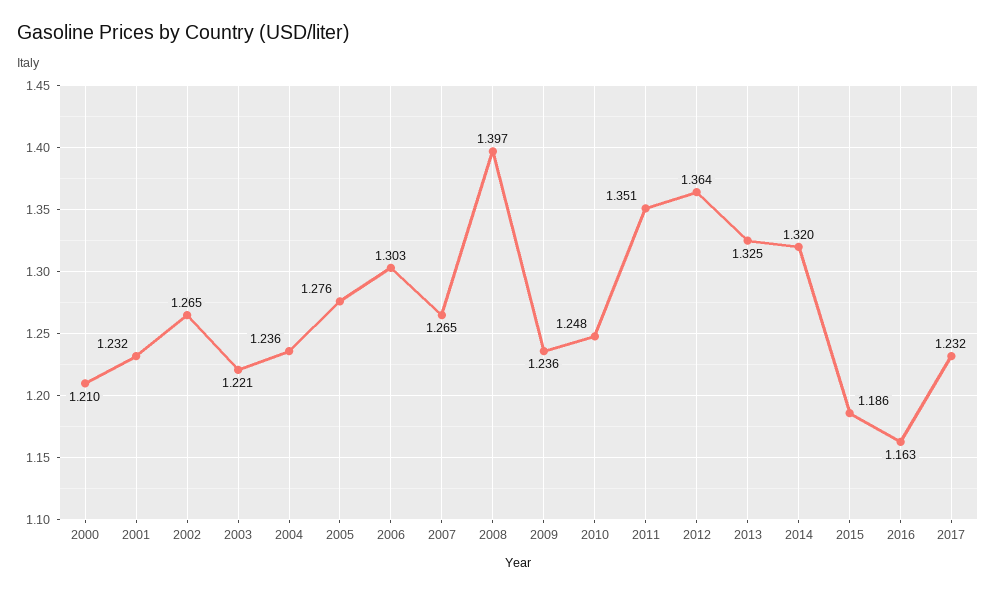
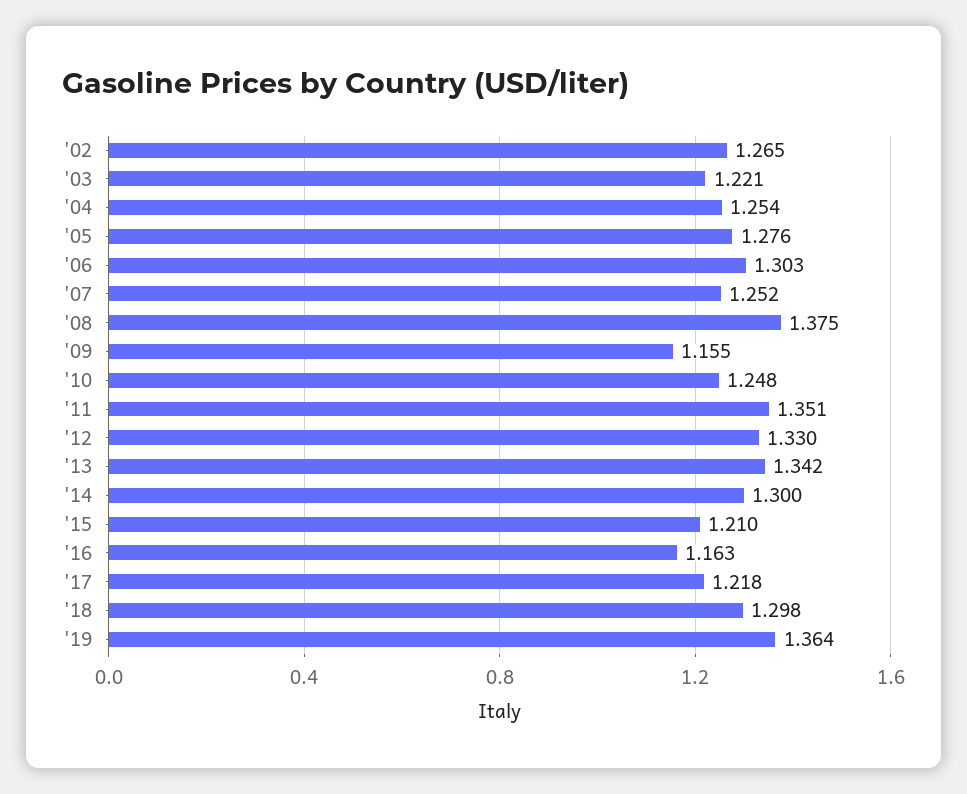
2000: 1.21 -> none
2001: 1.232 -> none
2004: 1.236 -> 1.254
2007: 1.265 -> 1.252
2008: 1.397 -> 1.375
2009: 1.236 -> 1.155
2012: 1.364 -> 1.33
2013: 1.325 -> 1.342
2014: 1.32 -> 1.3
2015: 1.186 -> 1.21
2017: 1.232 -> 1.218
'18: none -> 1.298
'19: none -> 1.364

